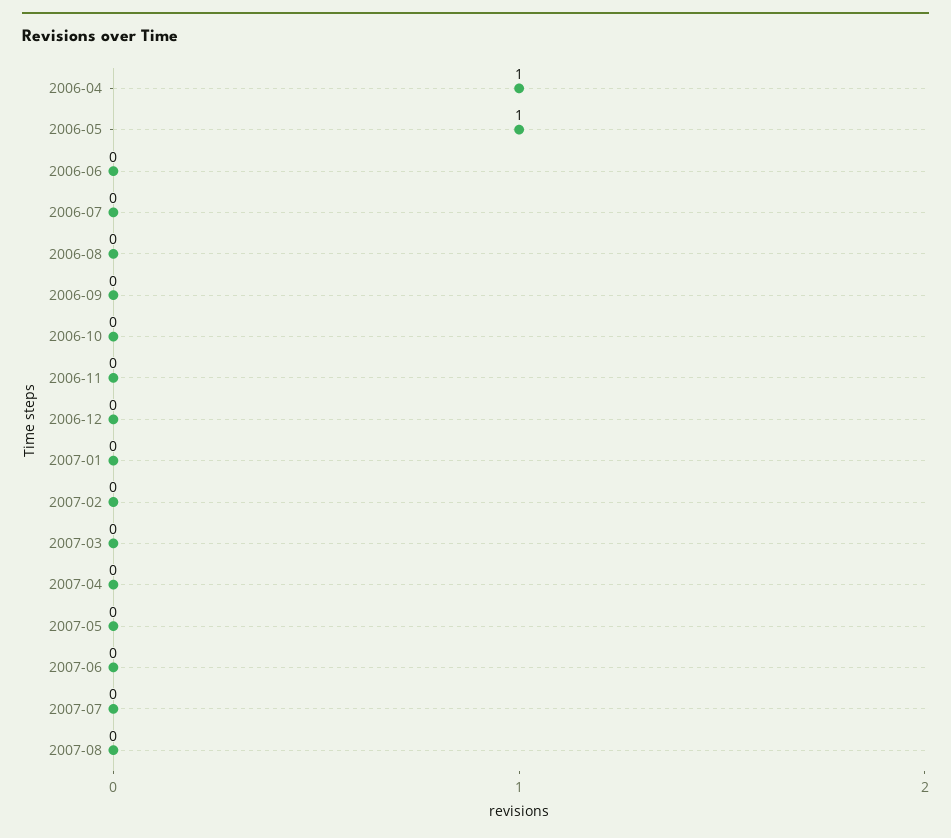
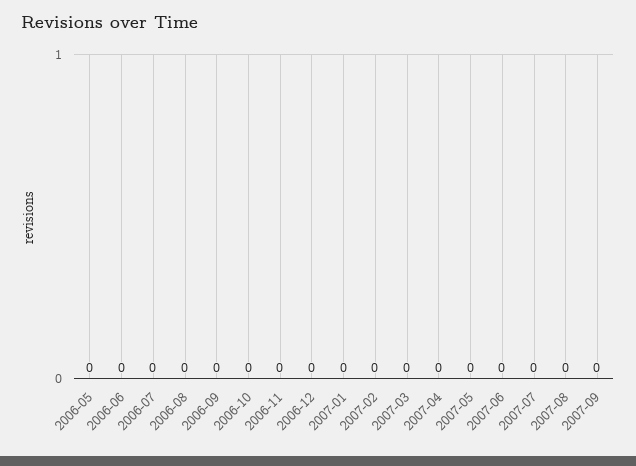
2006-04: 1 -> none
2006-05: 1 -> 0
2007-09: none -> 0

